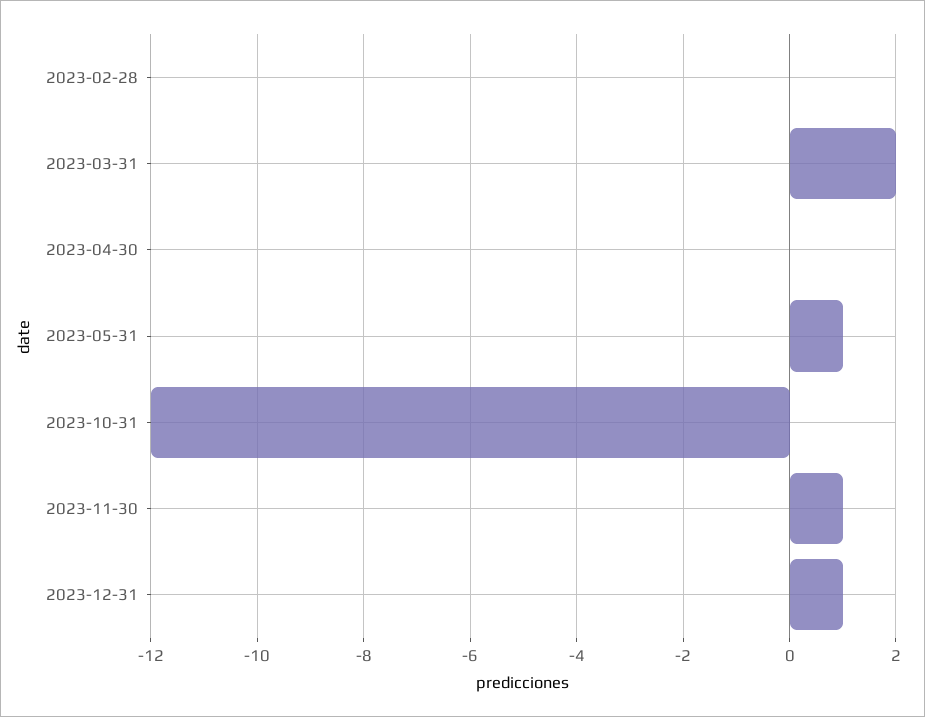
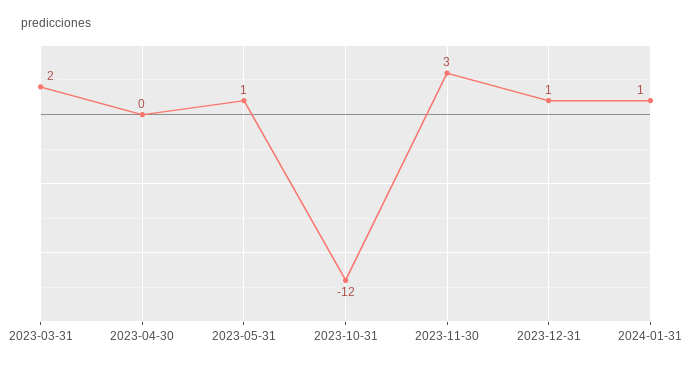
2023-02-28: 0 -> none
2023-11-30: 1 -> 3
2024-01-31: none -> 1

